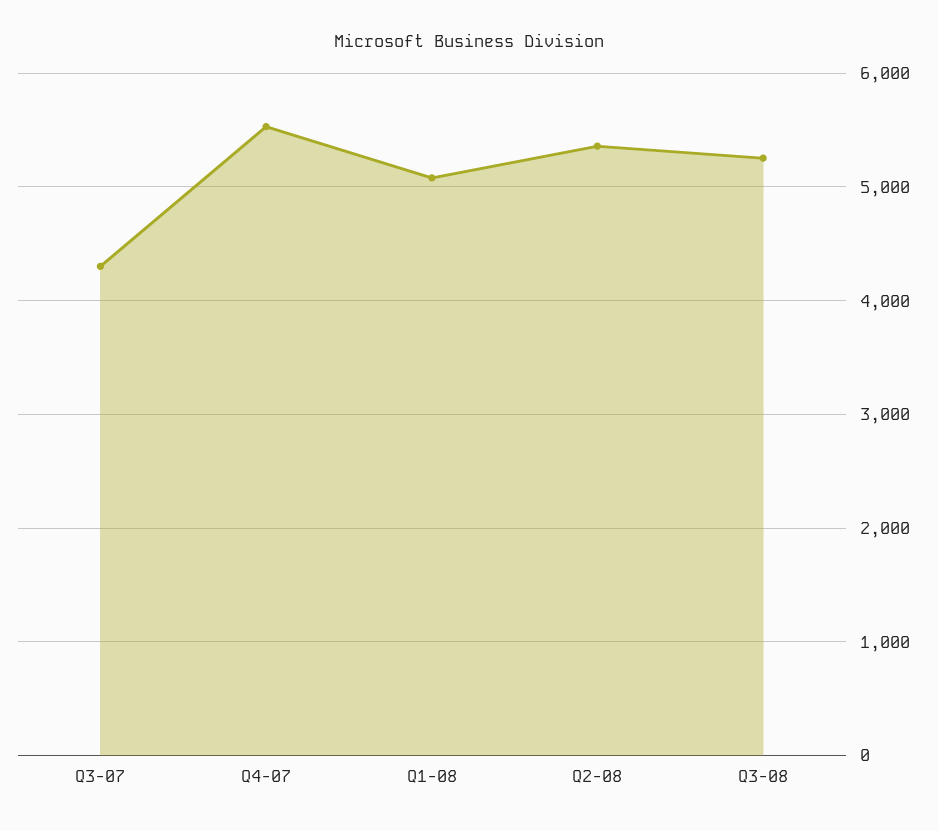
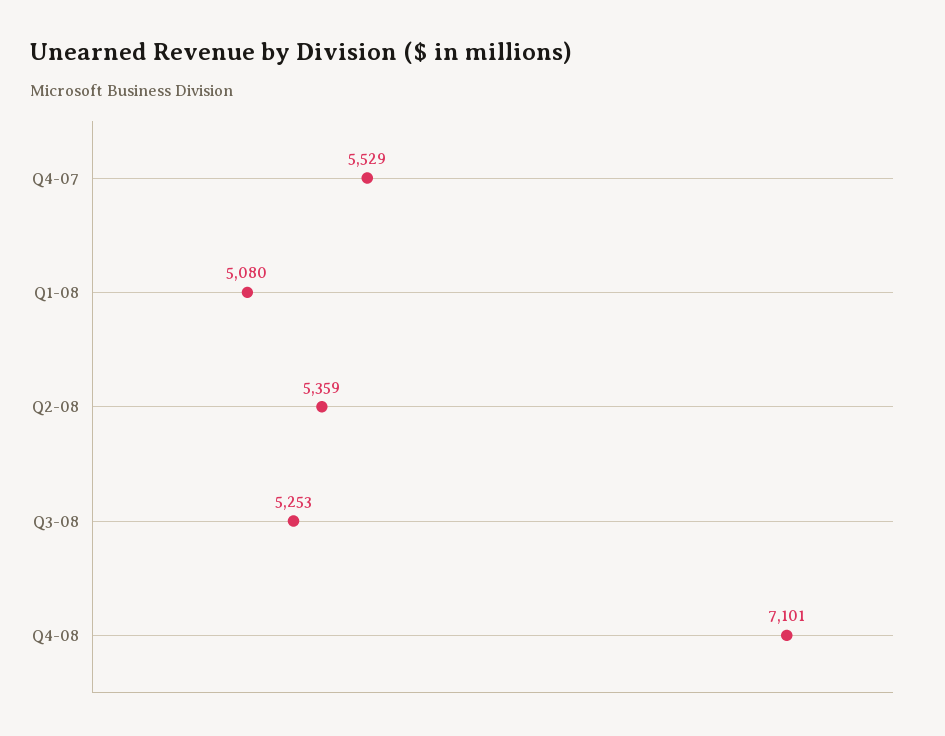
Q3-07: 4300 -> none
Q4-08: none -> 7101

